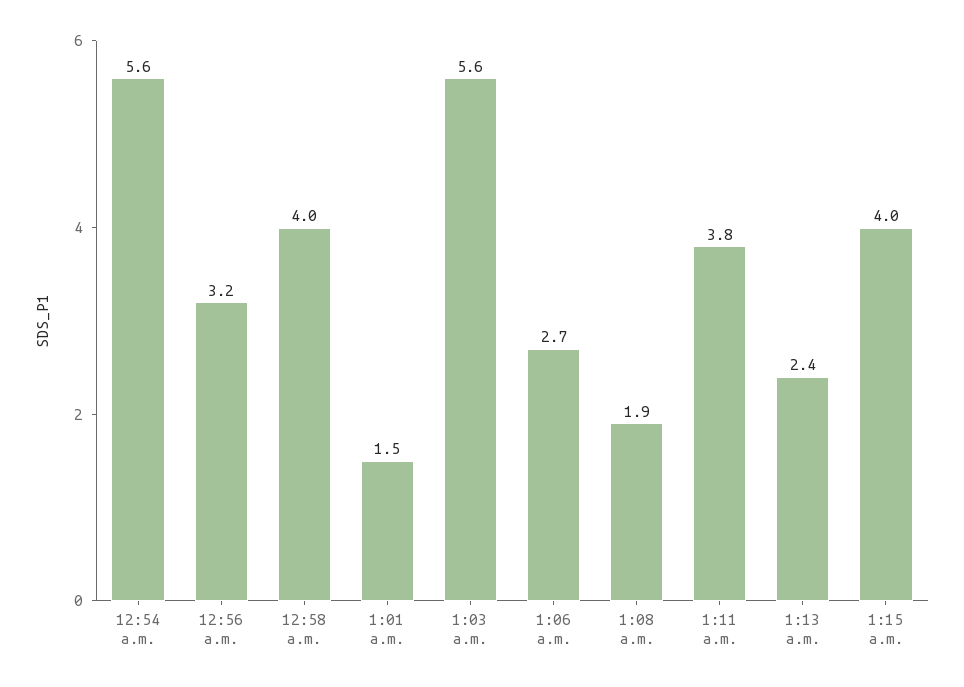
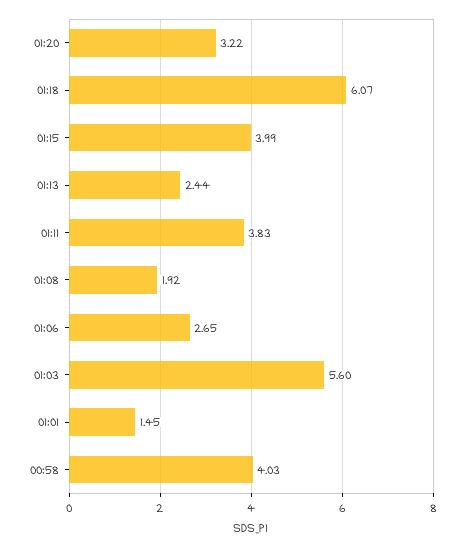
12:54 a.m.: 5.6 -> none
12:56 a.m.: 3.2 -> none
01:20: none -> 3.22
01:18: none -> 6.07

